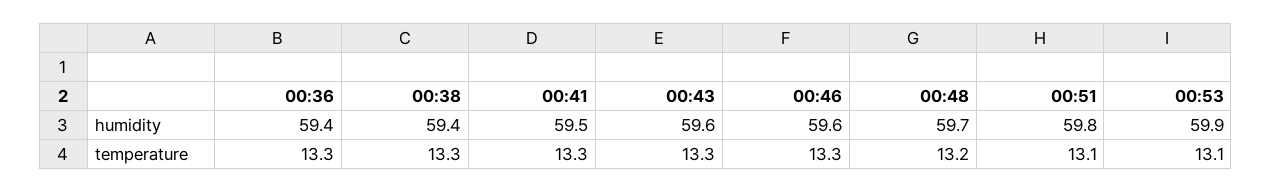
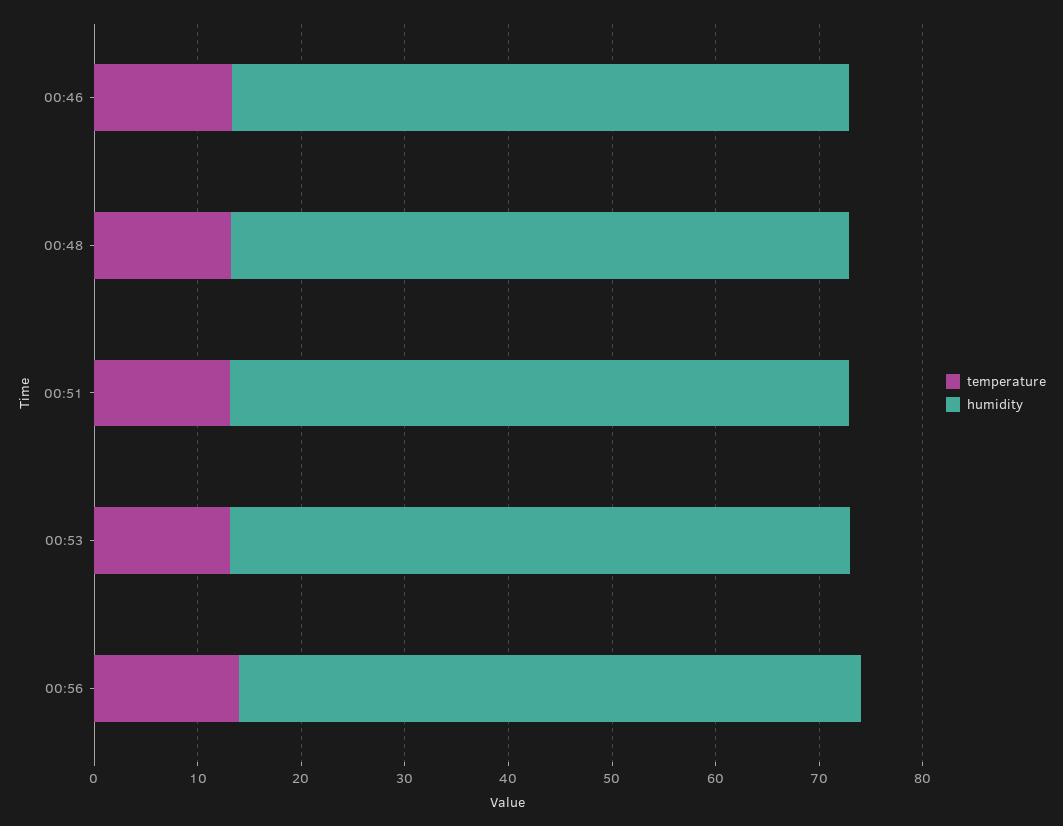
humidity, 00:36: 59.4 -> none
humidity, 00:38: 59.4 -> none
humidity, 00:41: 59.5 -> none
humidity, 00:43: 59.6 -> none
temperature, 00:36: 13.3 -> none
temperature, 00:38: 13.3 -> none
temperature, 00:41: 13.3 -> none
temperature, 00:43: 13.3 -> none
temperature, 00:56: none -> 14
humidity, 00:56: none -> 60

